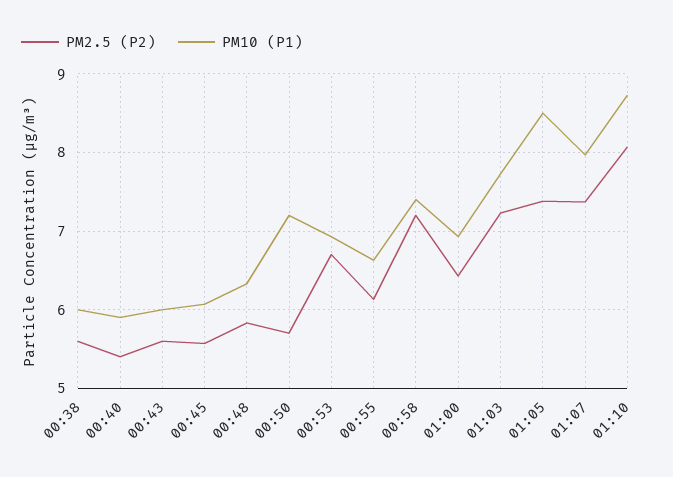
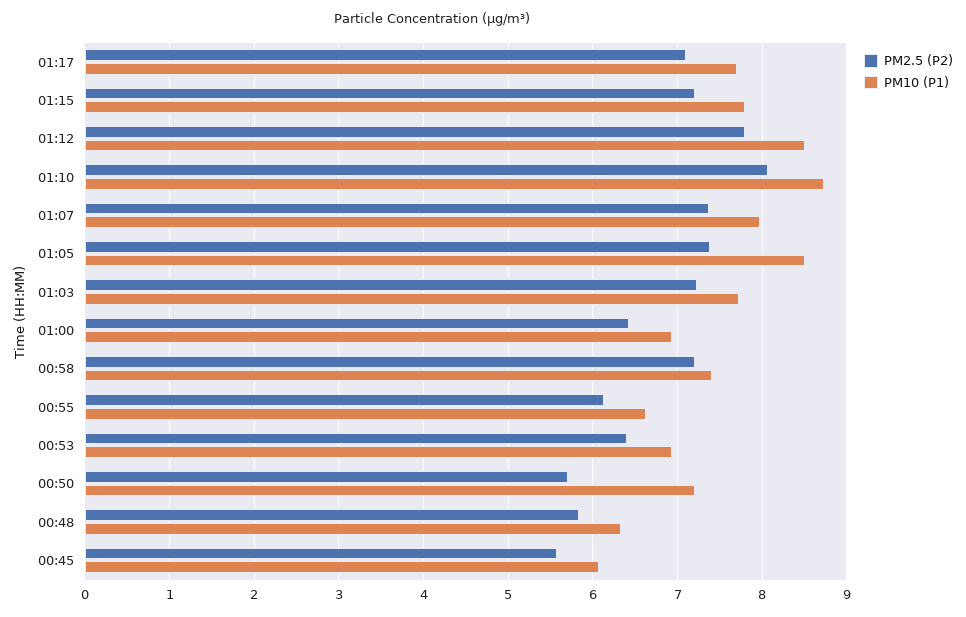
PM2.5 (P2), 00:38: 5.6 -> none
PM10 (P1), 00:38: 6 -> none
PM2.5 (P2), 00:40: 5.4 -> none
PM10 (P1), 00:40: 5.9 -> none
PM2.5 (P2), 00:43: 5.6 -> none
PM10 (P1), 00:43: 6 -> none
PM2.5 (P2), 00:53: 6.7 -> 6.4
PM2.5 (P2), 01:17: none -> 7.1
PM10 (P1), 01:17: none -> 7.7
PM2.5 (P2), 01:15: none -> 7.2
PM10 (P1), 01:15: none -> 7.8
PM2.5 (P2), 01:12: none -> 7.8
PM10 (P1), 01:12: none -> 8.5

